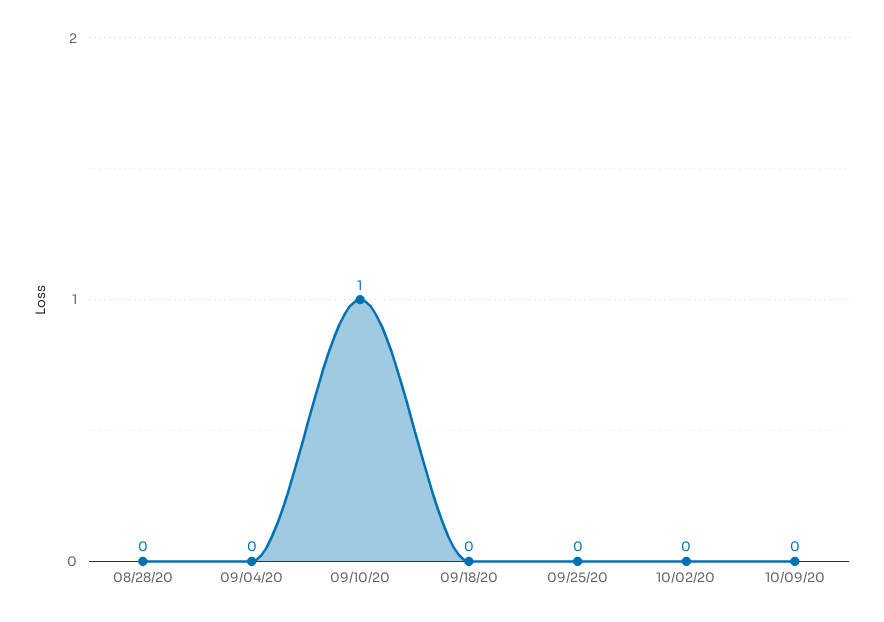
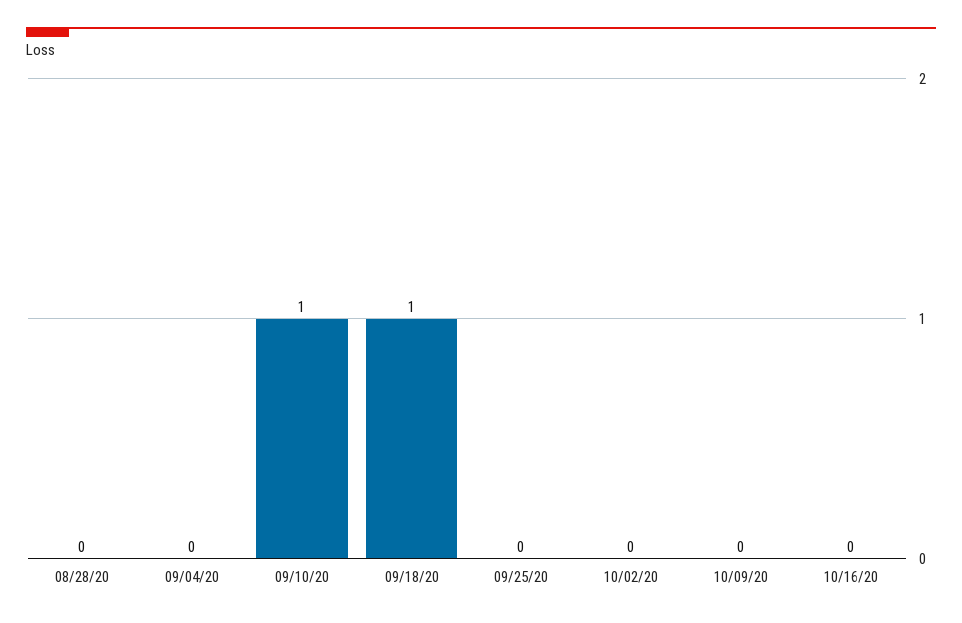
09/18/20: 0 -> 1
10/16/20: none -> 0

